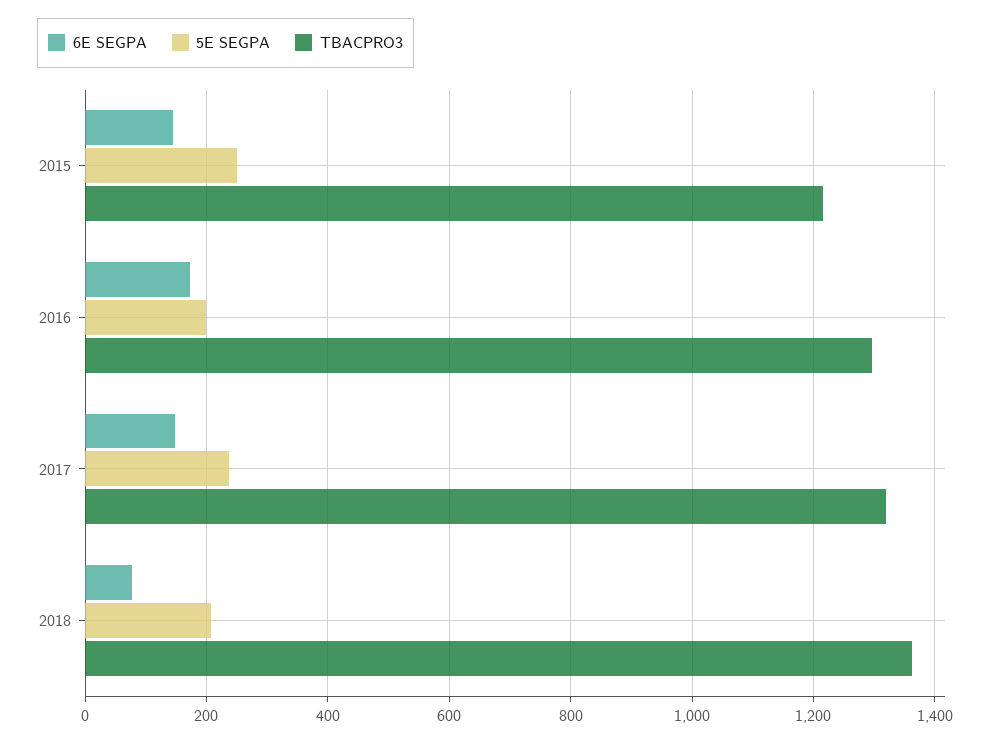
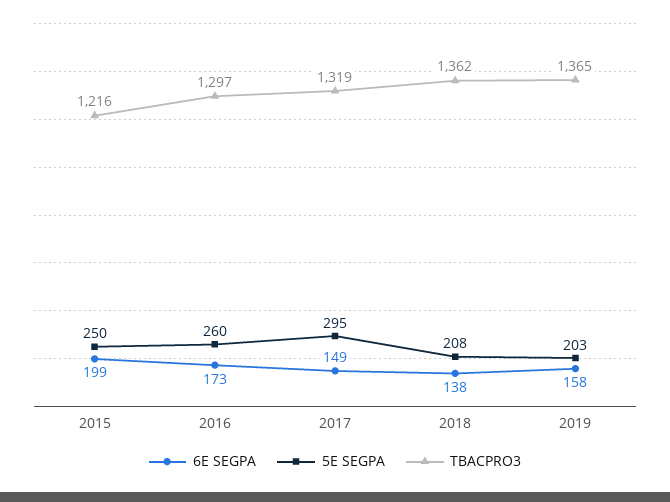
6E SEGPA, 2015: 140 -> 199
5E SEGPA, 2016: 200 -> 260
5E SEGPA, 2017: 240 -> 295
6E SEGPA, 2018: 80 -> 138
6E SEGPA, 2019: none -> 158
5E SEGPA, 2019: none -> 203
TBACPRO3, 2019: none -> 1365

